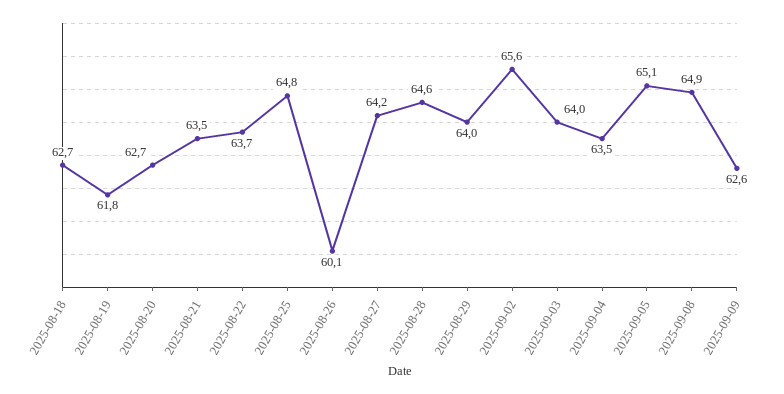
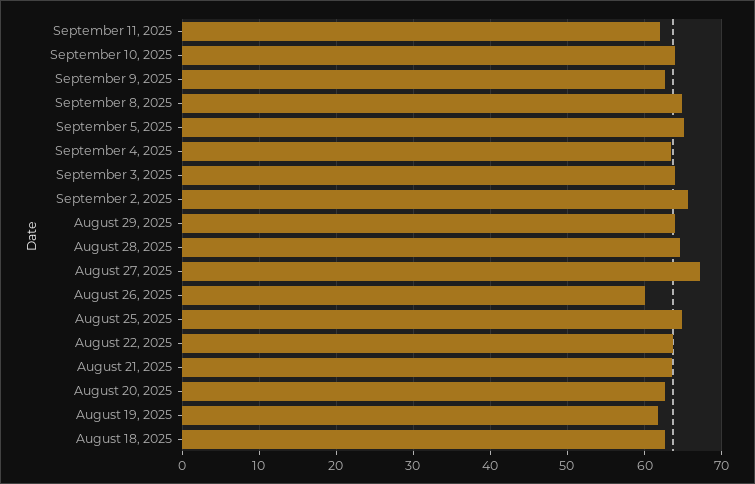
2025-08-27: 64.2 -> 67
September 11, 2025: none -> 62
September 10, 2025: none -> 64

